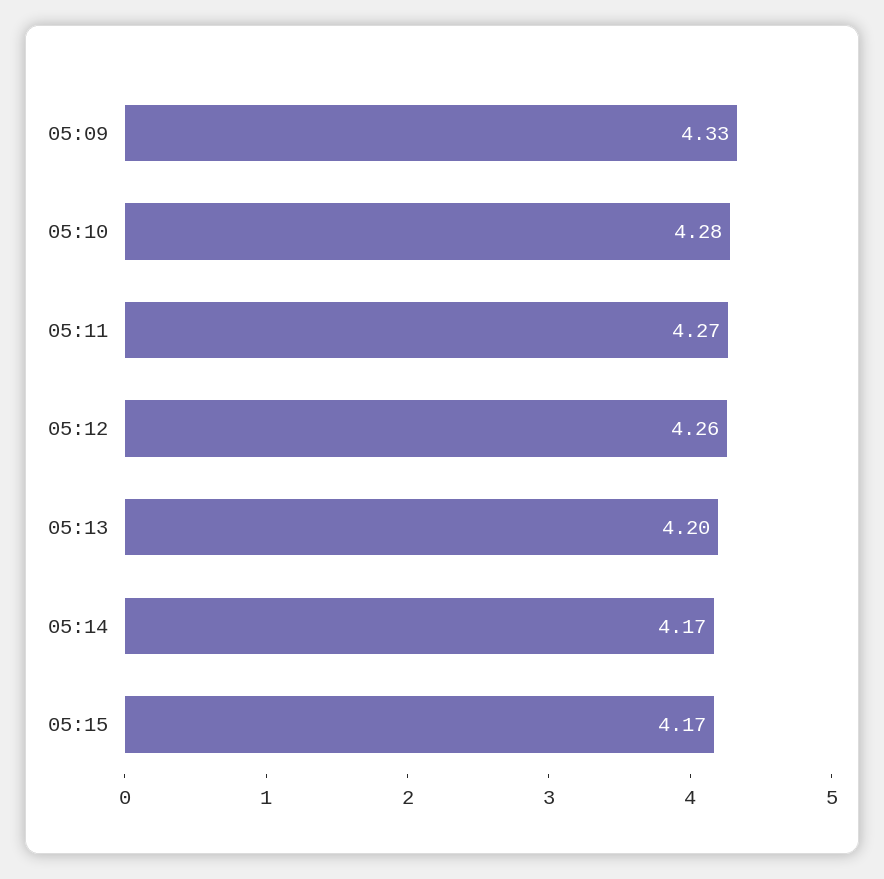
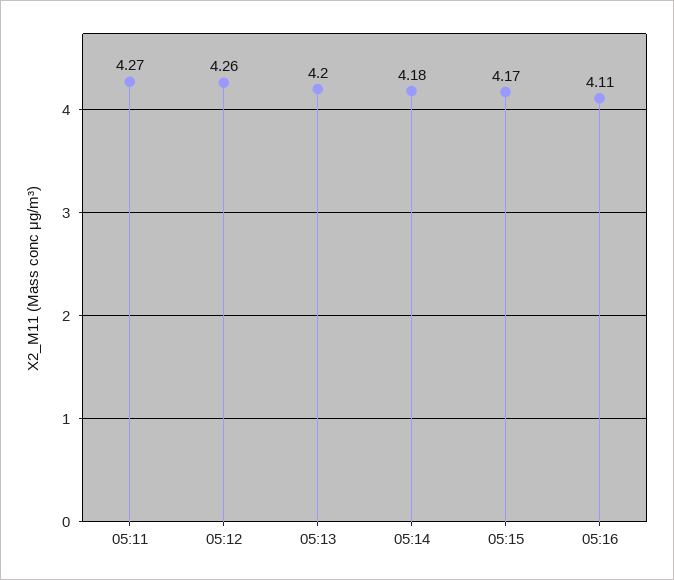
05:09: 4.33 -> none
05:10: 4.28 -> none
05:14: 4.17 -> 4.18
05:16: none -> 4.11

